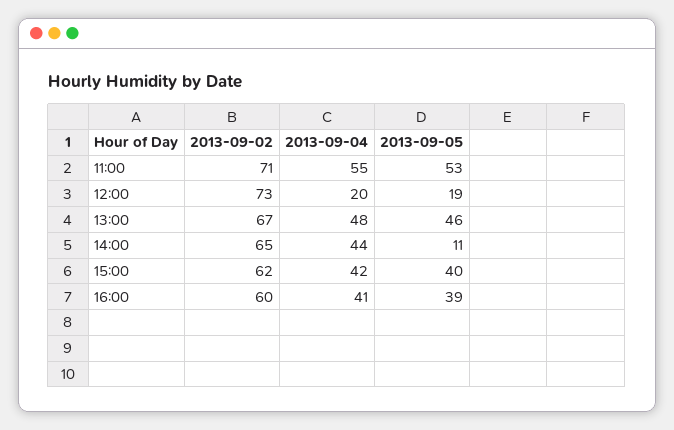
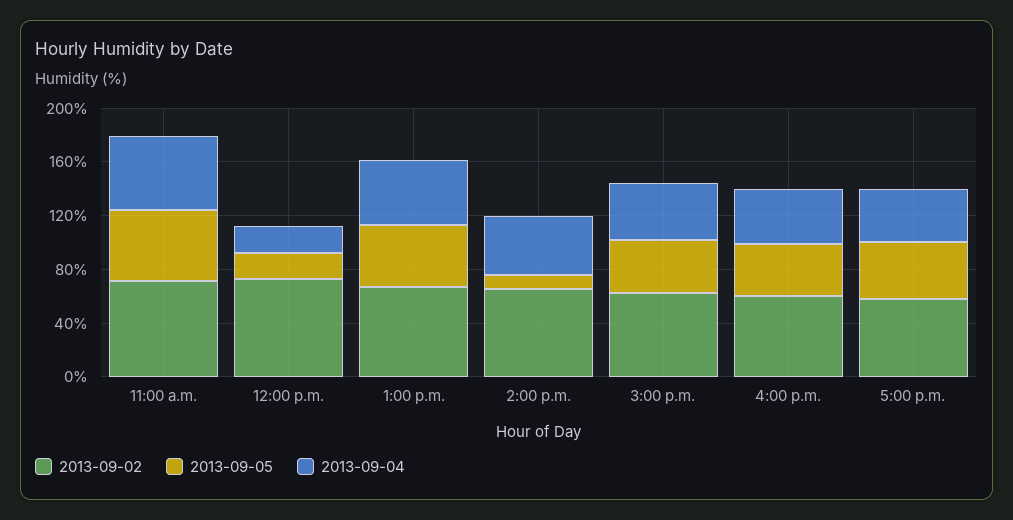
2013-09-02, 5:00 p.m.: none -> 60
2013-09-05, 5:00 p.m.: none -> 40
2013-09-04, 5:00 p.m.: none -> 40

